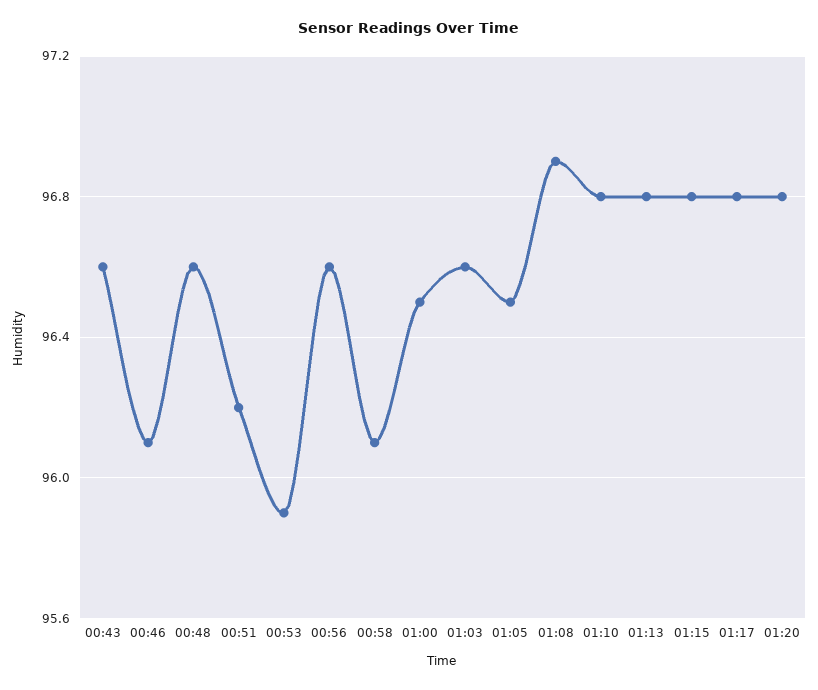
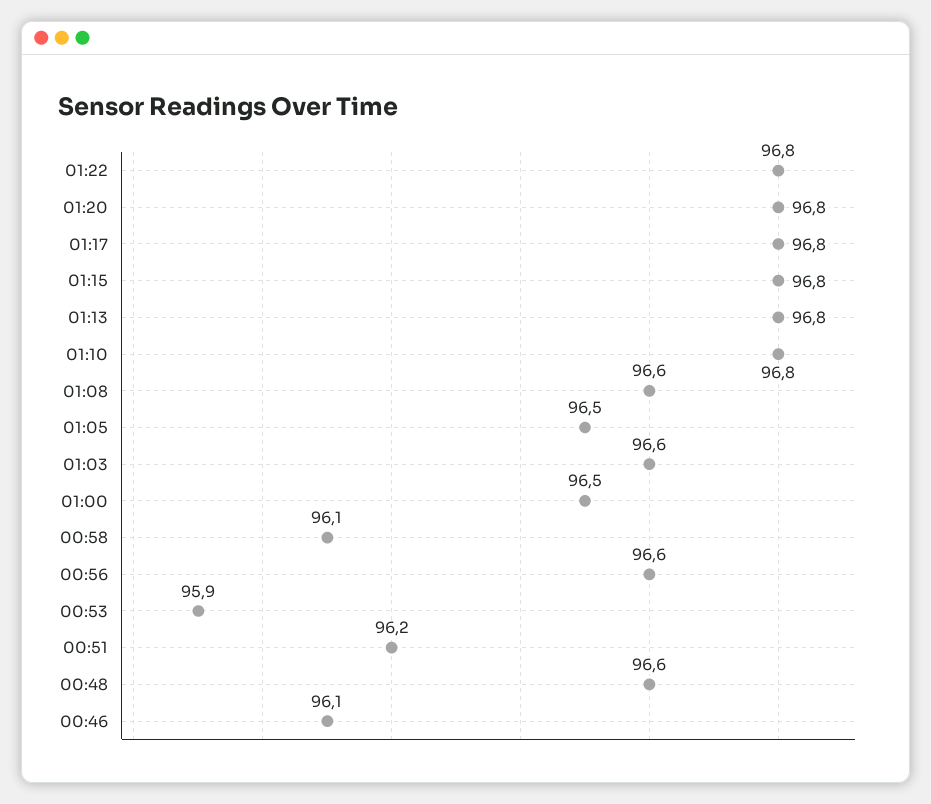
00:43: 96.6 -> none
01:08: 96.9 -> 96.6
01:22: none -> 96.8

